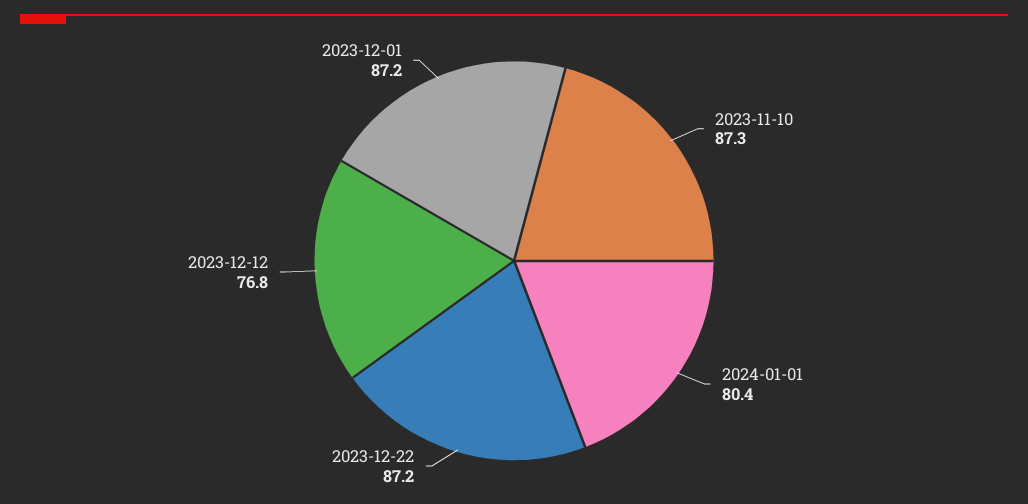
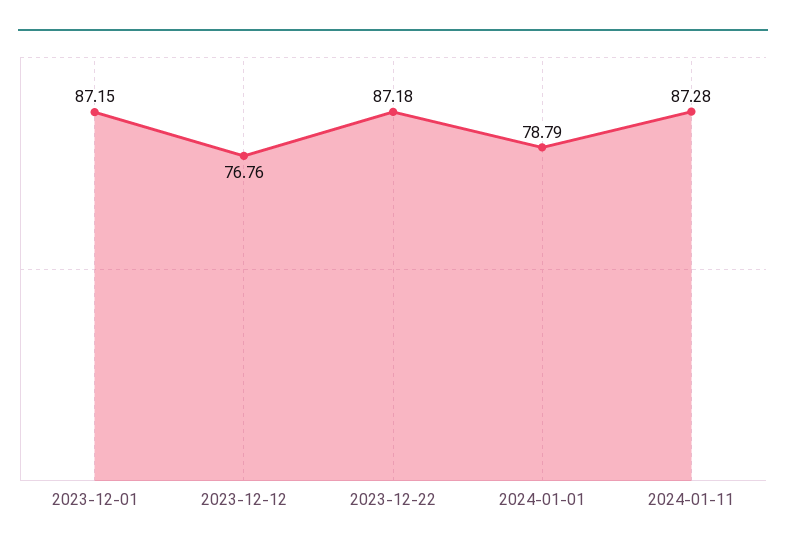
2023-11-10: 87.3 -> none
2024-01-01: 80.4 -> 78.79
2024-01-11: none -> 87.28

